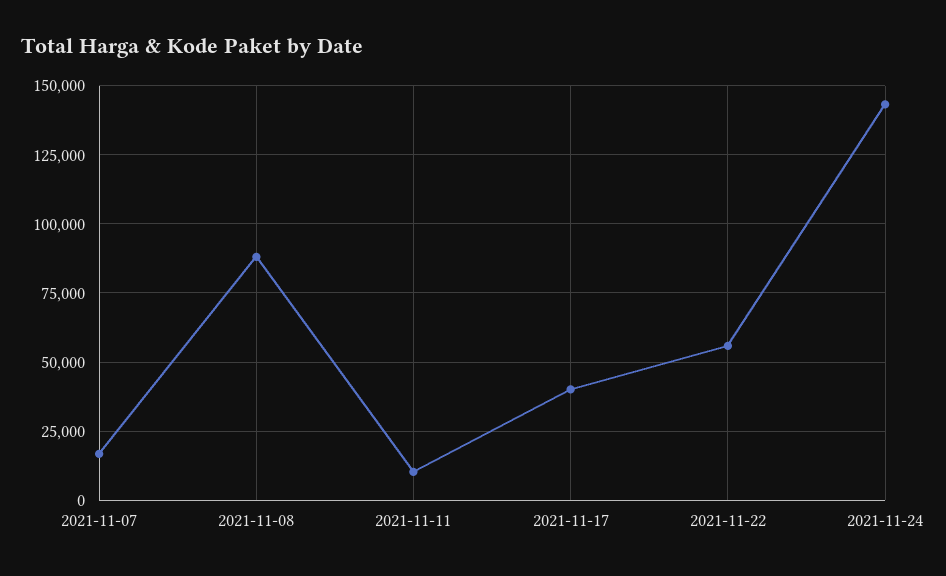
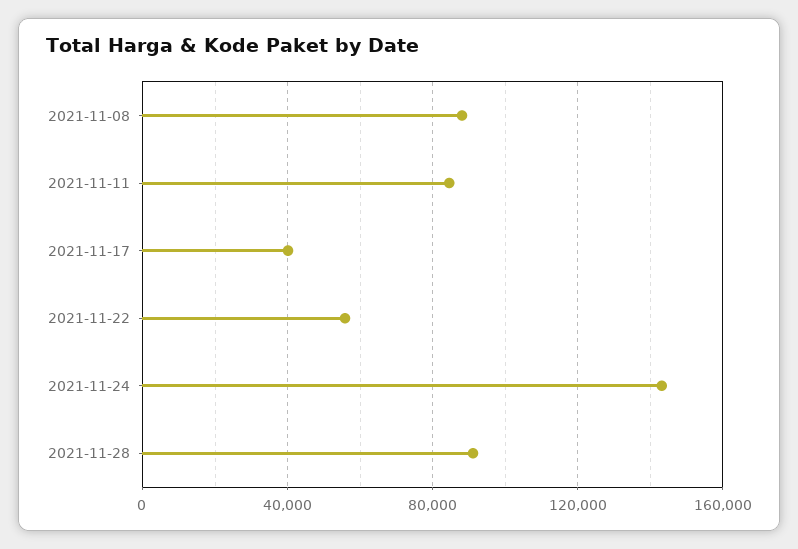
2021-11-07: 17500 -> none
2021-11-11: 10000 -> 85000
2021-11-28: none -> 90000

